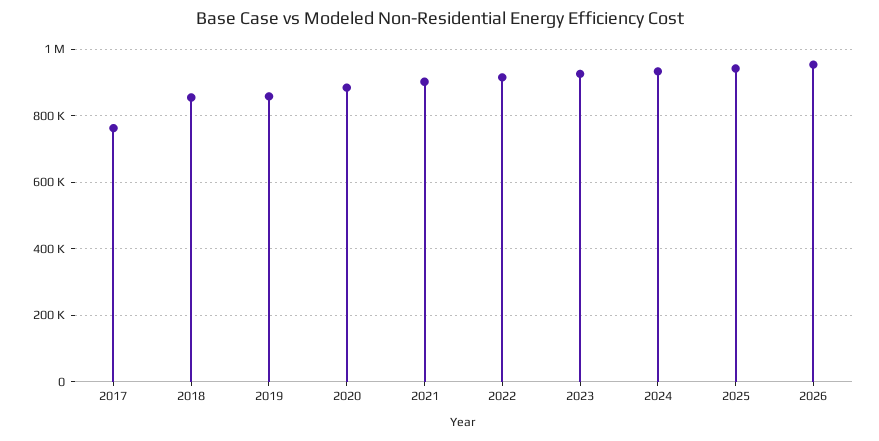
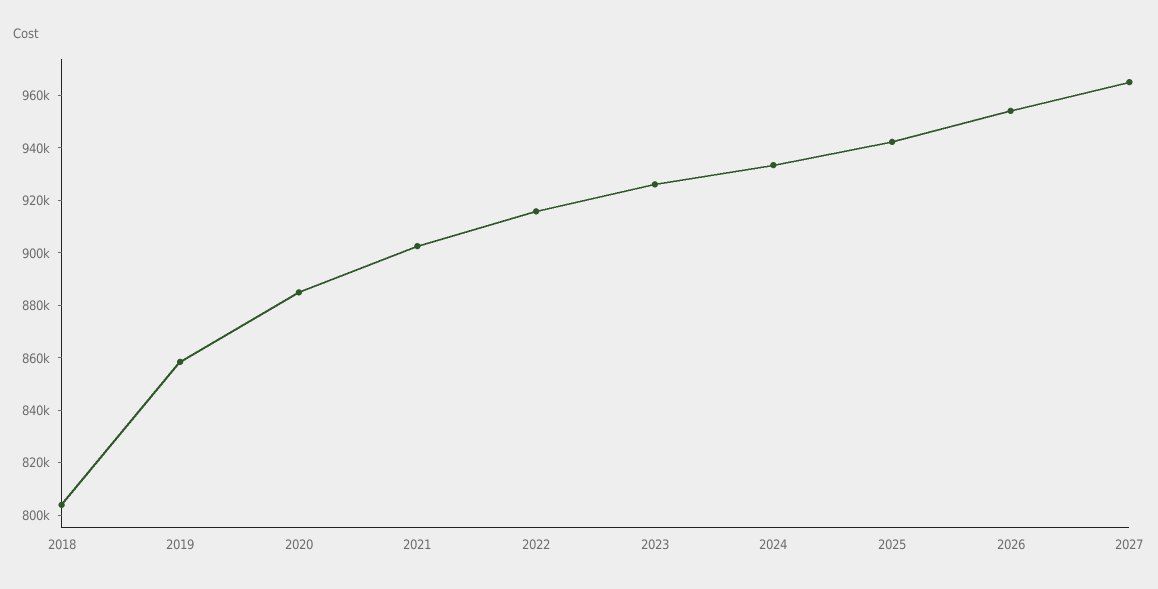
2017: 760000 -> none
2018: 860000 -> 805000
2027: none -> 965000

